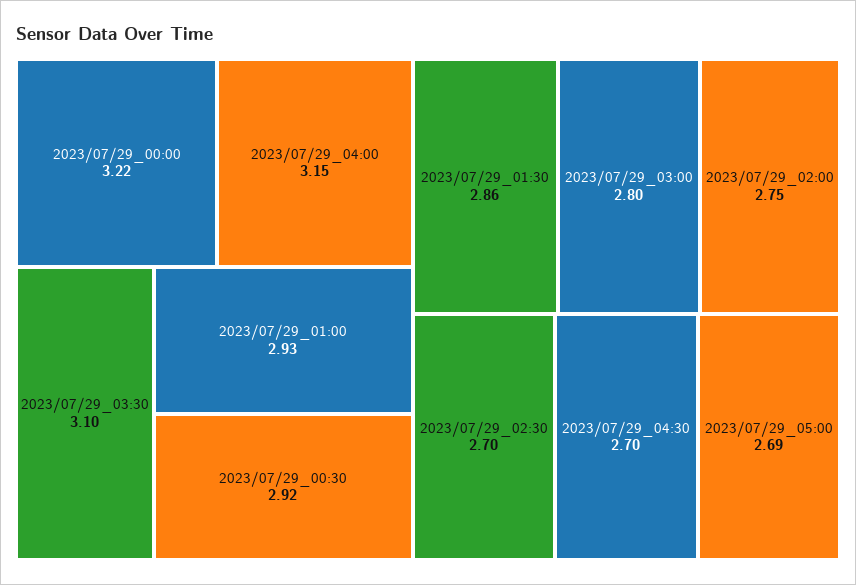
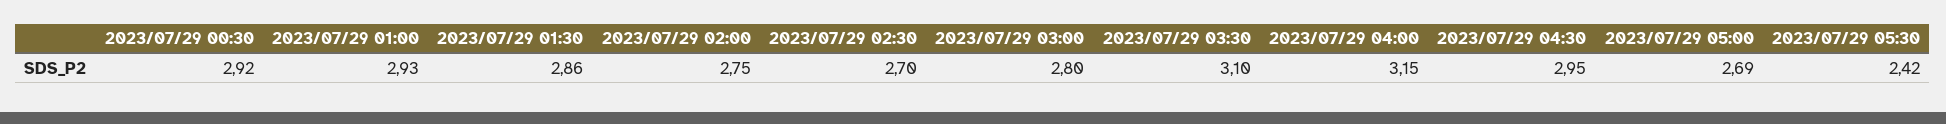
2023/07/29_00:00: 3.22 -> none
2023/07/29_04:30: 2.7 -> 2.95
2023/07/29 05:30: none -> 2.42

